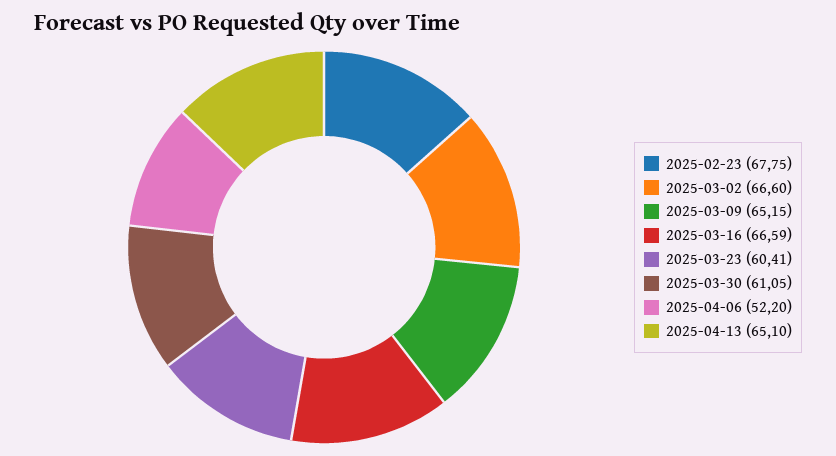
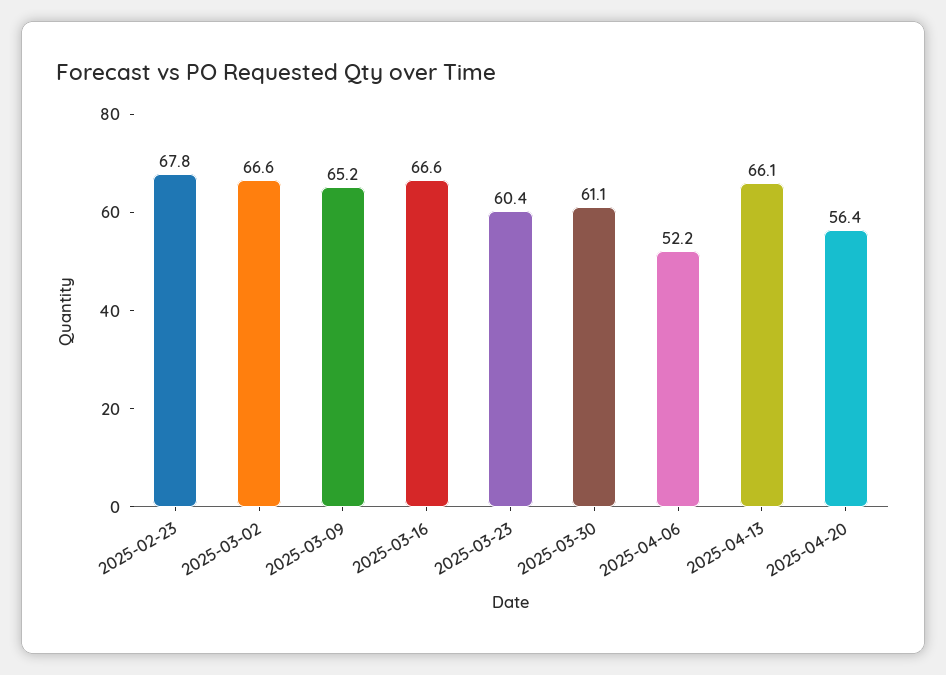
2025-04-13: 65.1 -> 66.1
2025-04-20: none -> 56.4

